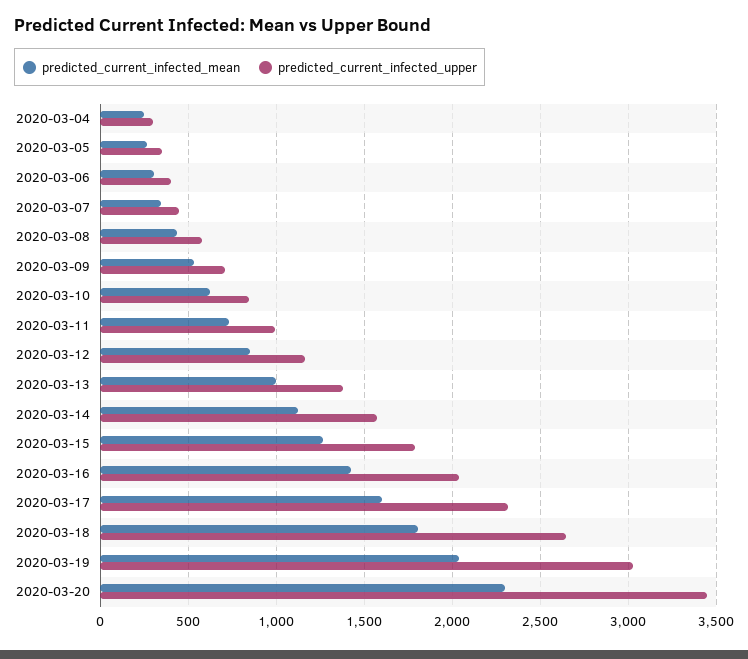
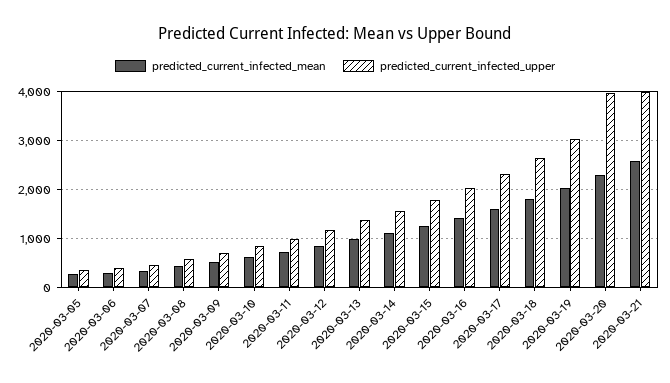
predicted_current_infected_mean, 2020-03-04: 250 -> none
predicted_current_infected_upper, 2020-03-04: 300 -> none
predicted_current_infected_upper, 2020-03-20: 3450 -> 4000
predicted_current_infected_mean, 2020-03-21: none -> 2600
predicted_current_infected_upper, 2020-03-21: none -> 4000

